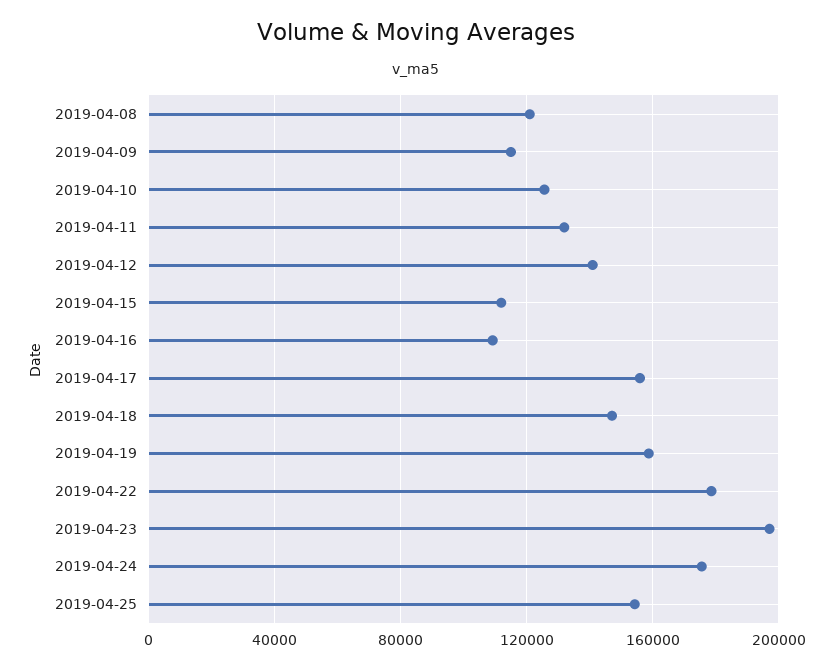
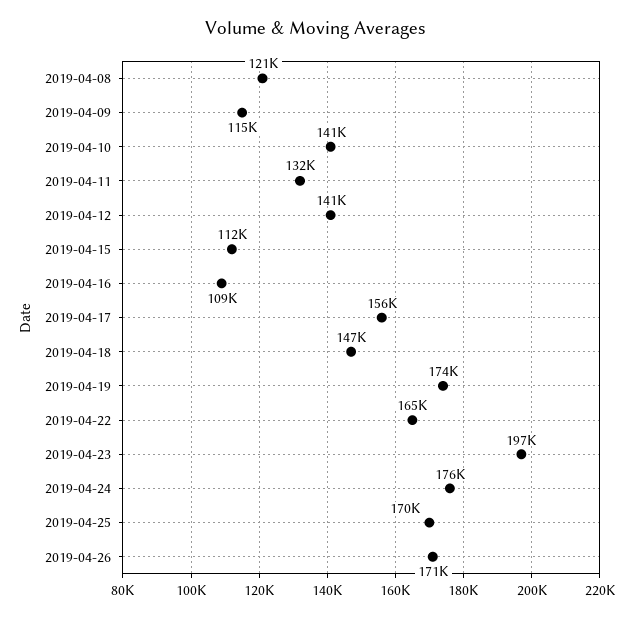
2019-04-10: 125000 -> 141000
2019-04-19: 160000 -> 174000
2019-04-22: 180000 -> 165000
2019-04-25: 155000 -> 170000
2019-04-26: none -> 171000

